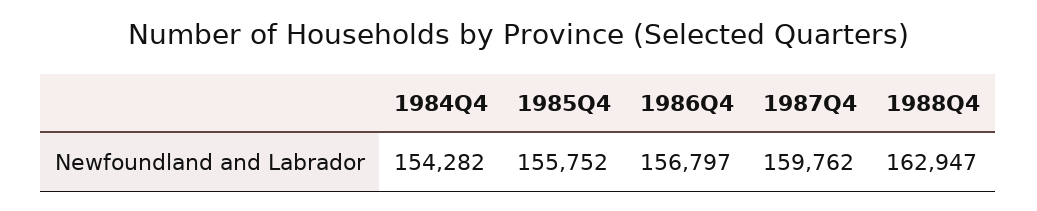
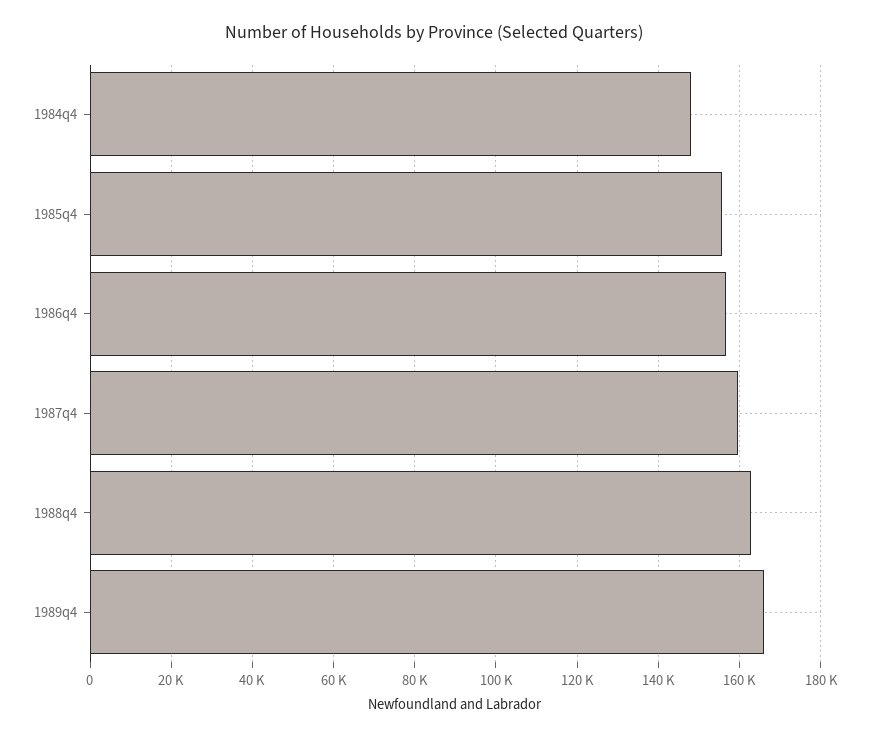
1984Q4: 154282 -> 148000
1989q4: none -> 166000

